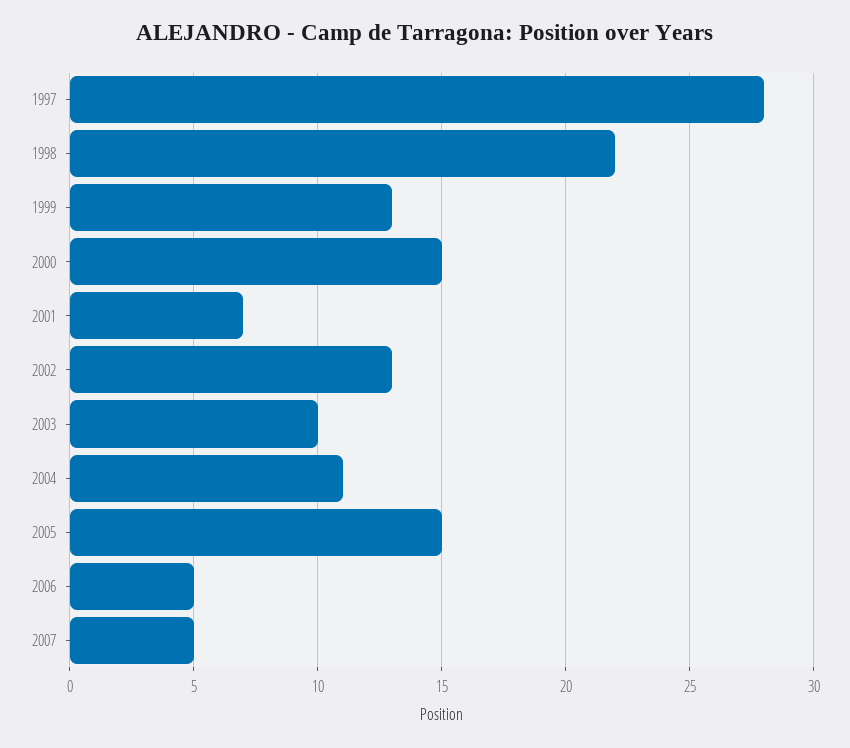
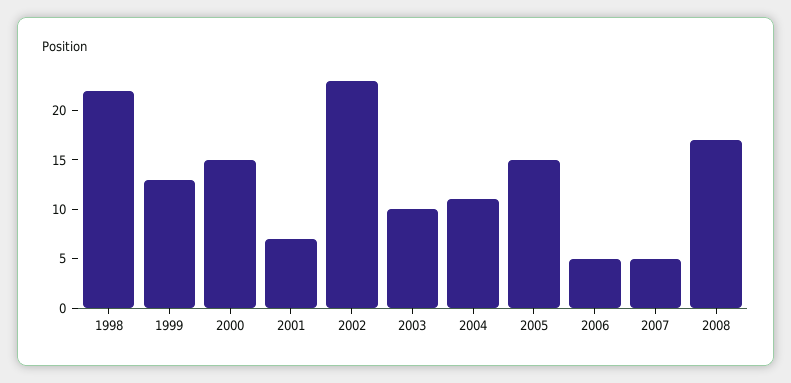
1997: 28 -> none
2002: 13 -> 23
2008: none -> 17

